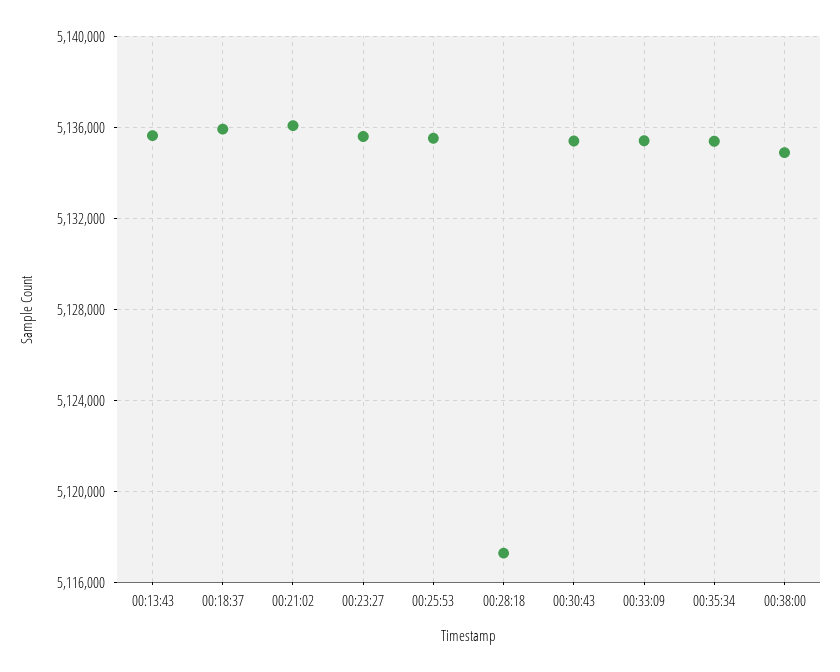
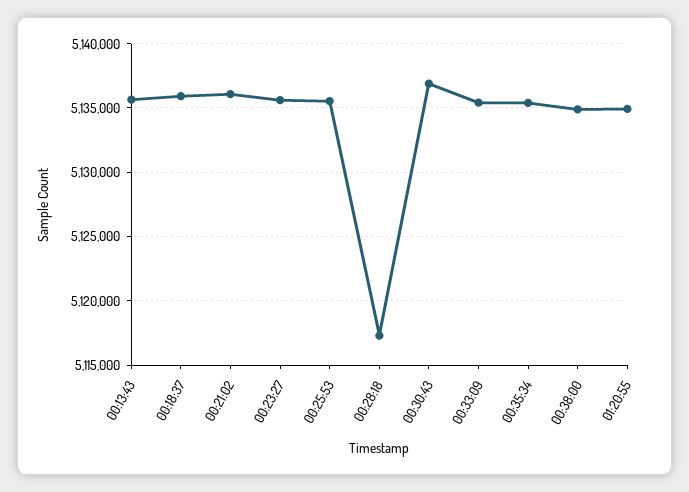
00:30:43: 5135500 -> 5137000
01:20:55: none -> 5135000

